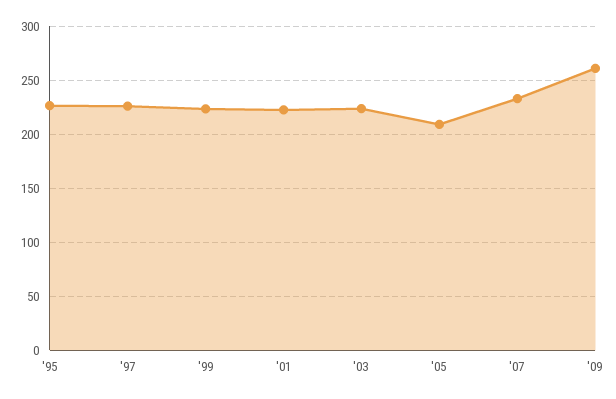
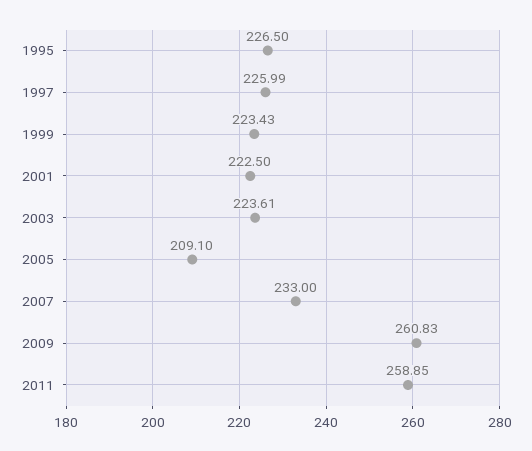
2011: none -> 258.85

